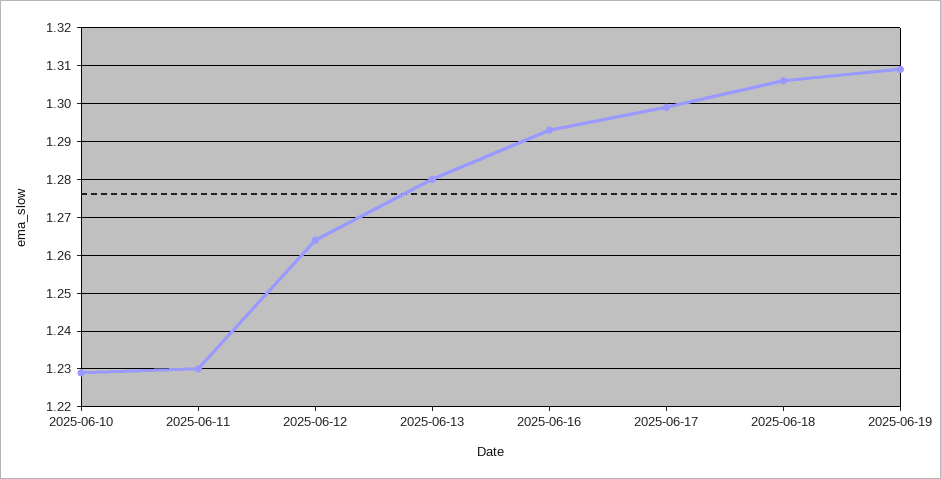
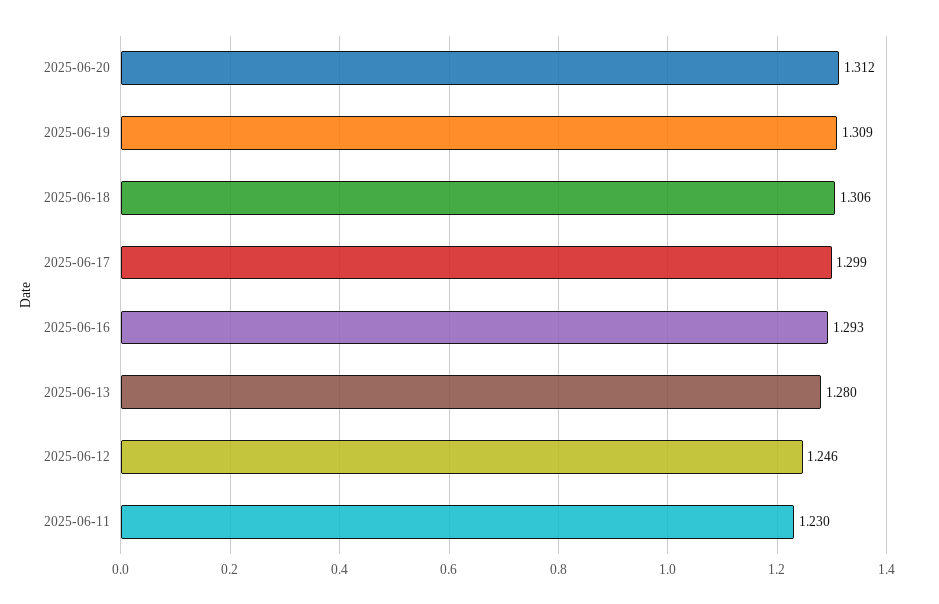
2025-06-10: 1.23 -> none
2025-06-12: 1.265 -> 1.246
2025-06-20: none -> 1.312

